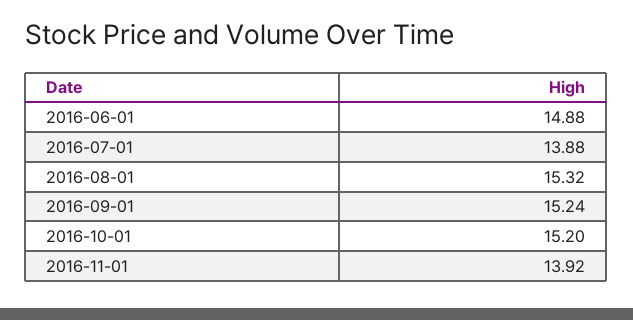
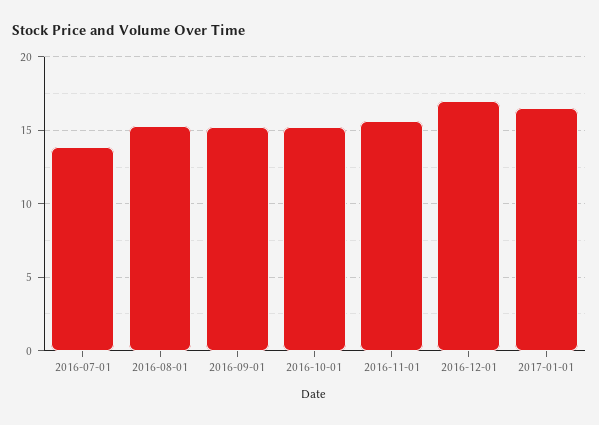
2016-06-01: 14.88 -> none
2016-11-01: 13.92 -> 15.5
2016-12-01: none -> 17
2017-01-01: none -> 16.5

